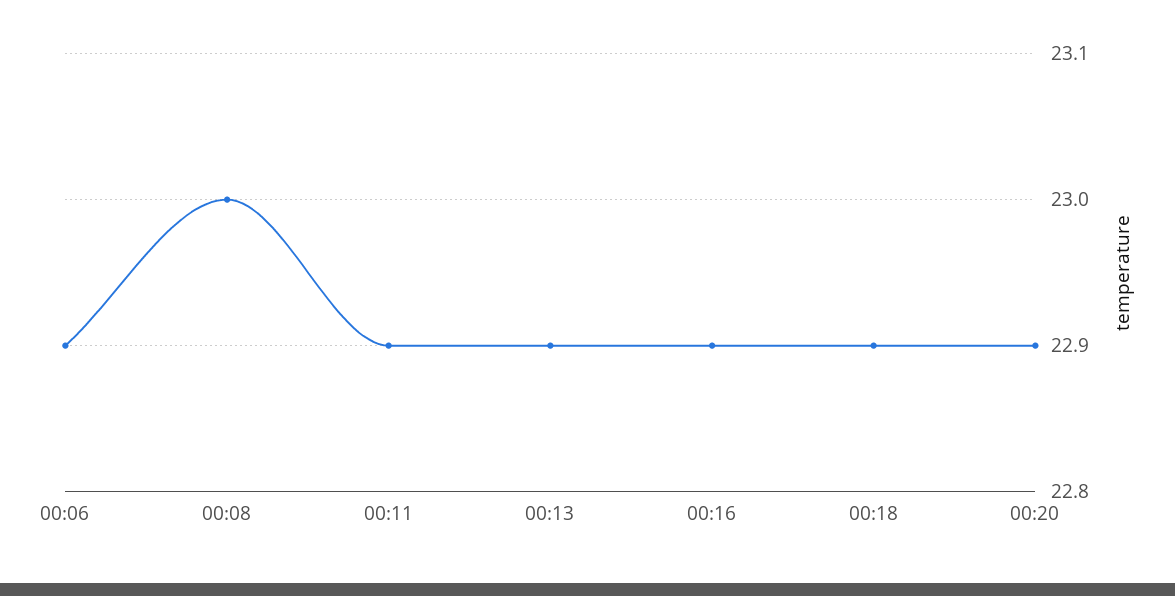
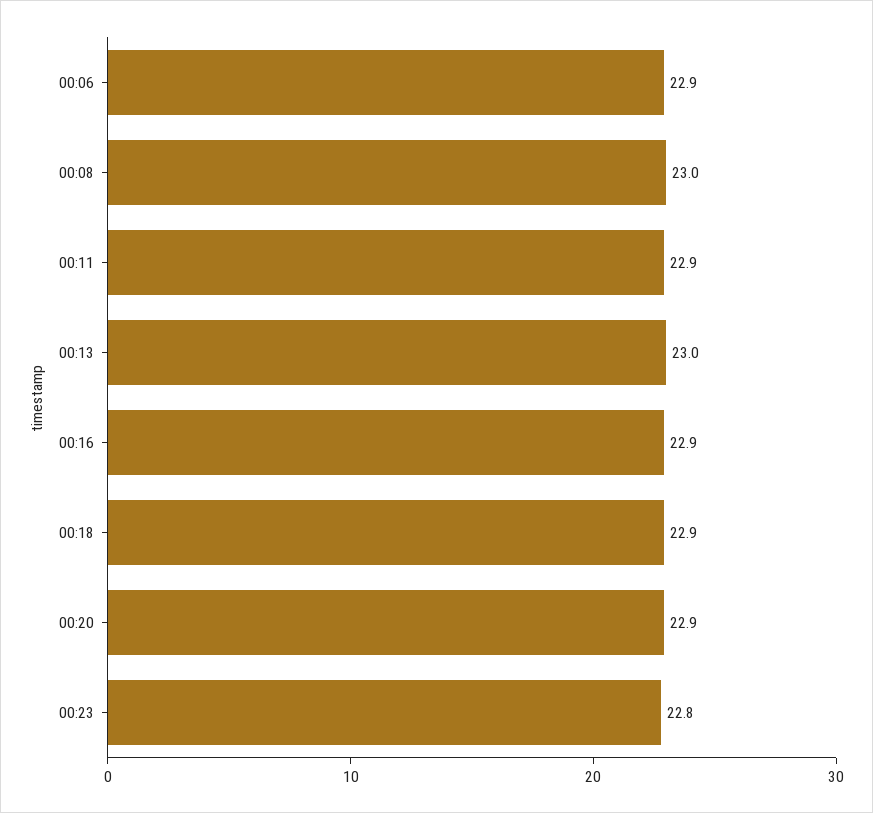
00:13: 22.9 -> 23
00:23: none -> 22.8

